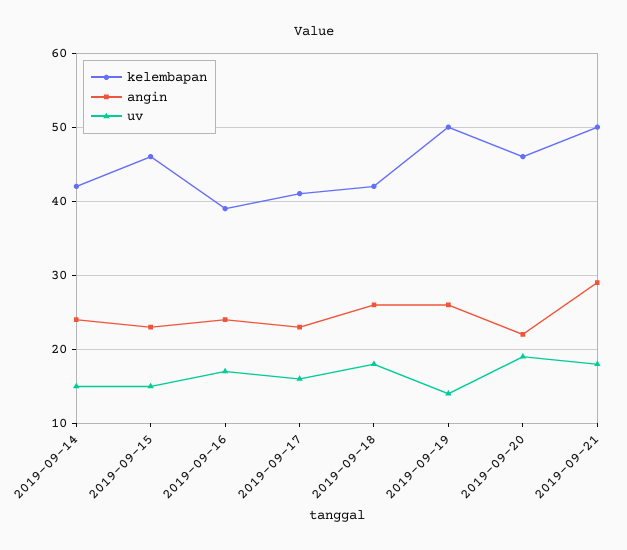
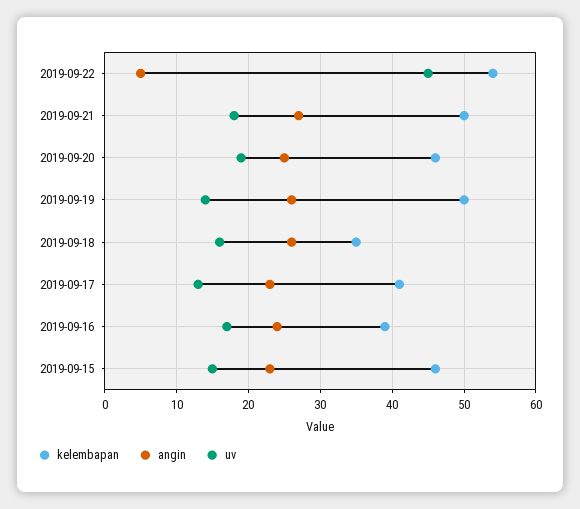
kelembapan, 2019-09-14: 42 -> none
angin, 2019-09-14: 24 -> none
uv, 2019-09-14: 15 -> none
uv, 2019-09-17: 16 -> 13
kelembapan, 2019-09-18: 42 -> 35
uv, 2019-09-18: 18 -> 16
angin, 2019-09-20: 22 -> 25
angin, 2019-09-21: 29 -> 27
kelembapan, 2019-09-22: none -> 54
angin, 2019-09-22: none -> 5
uv, 2019-09-22: none -> 45

